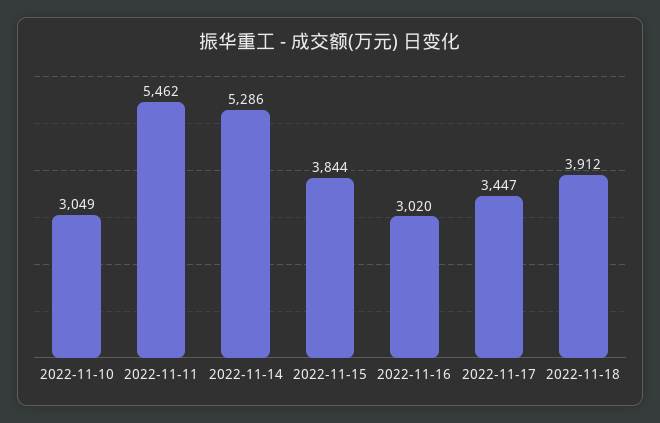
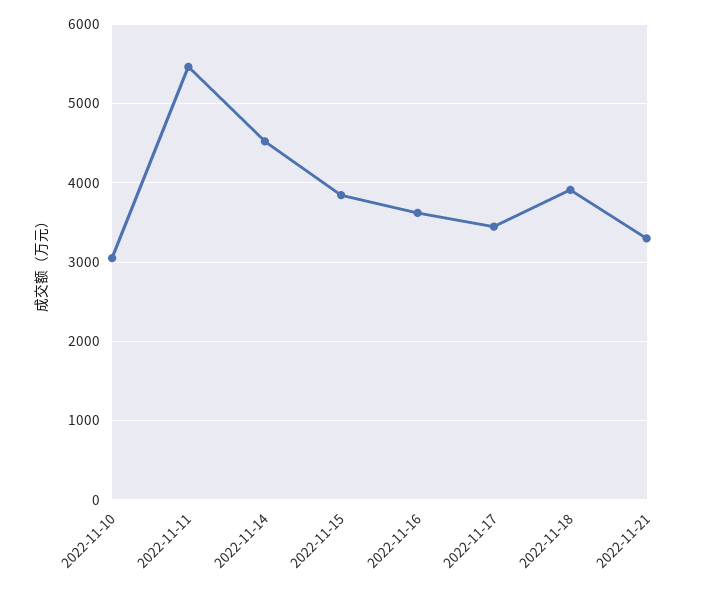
2022-11-14: 5286 -> 4500
2022-11-16: 3020 -> 3600
2022-11-21: none -> 3300

